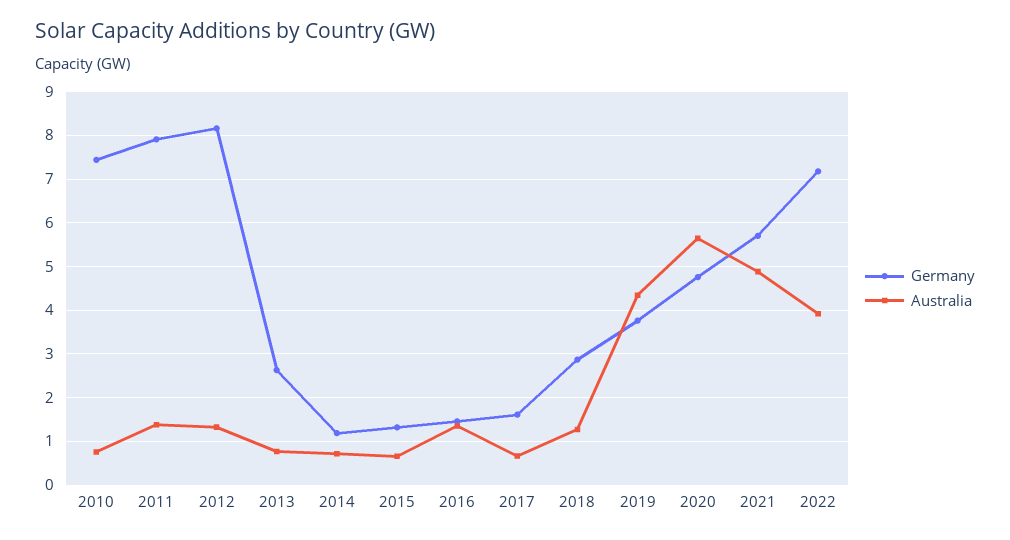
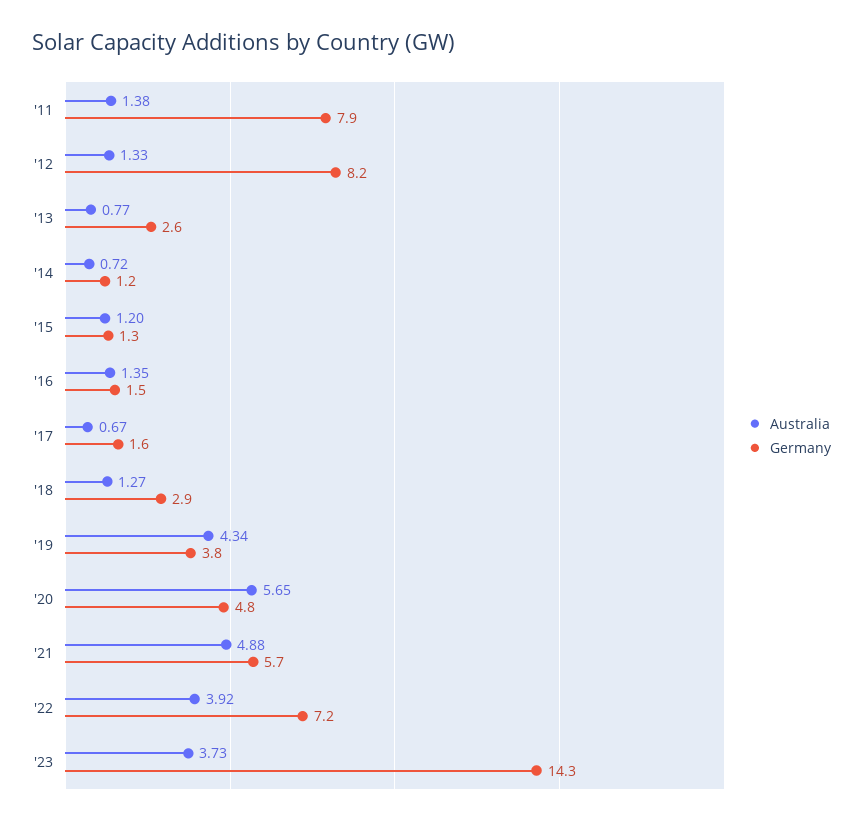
Germany, 2010: 7.4 -> none
Australia, 2010: 0.8 -> none
Australia, 2015: 0.6 -> 1.2
Australia, '23: none -> 3.73
Germany, '23: none -> 14.3

